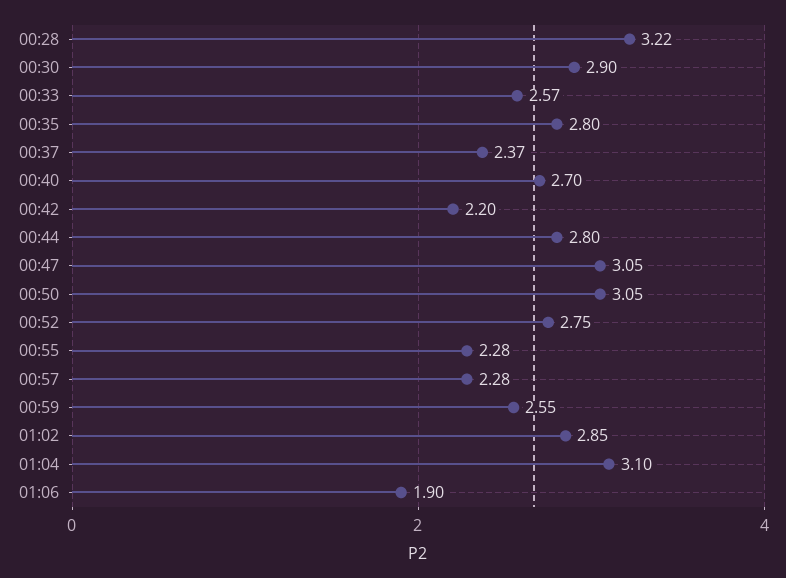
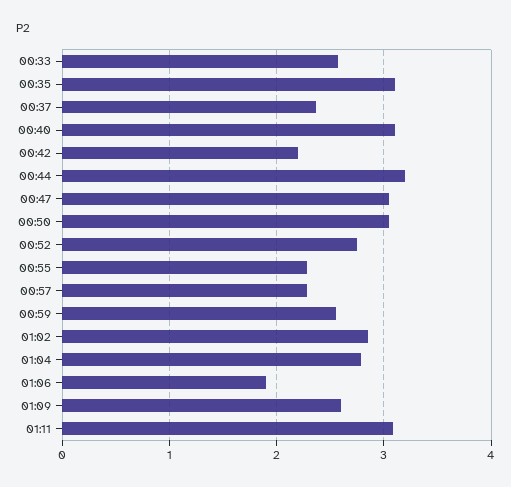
00:28: 3.22 -> none
00:30: 2.9 -> none
00:35: 2.8 -> 3.1
00:40: 2.7 -> 3.1
00:44: 2.8 -> 3.2
01:04: 3.1 -> 2.8
01:09: none -> 2.6
01:11: none -> 3.1

